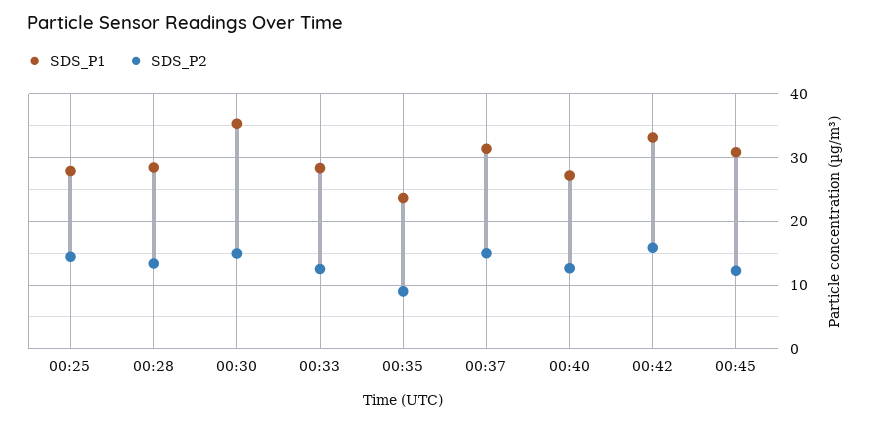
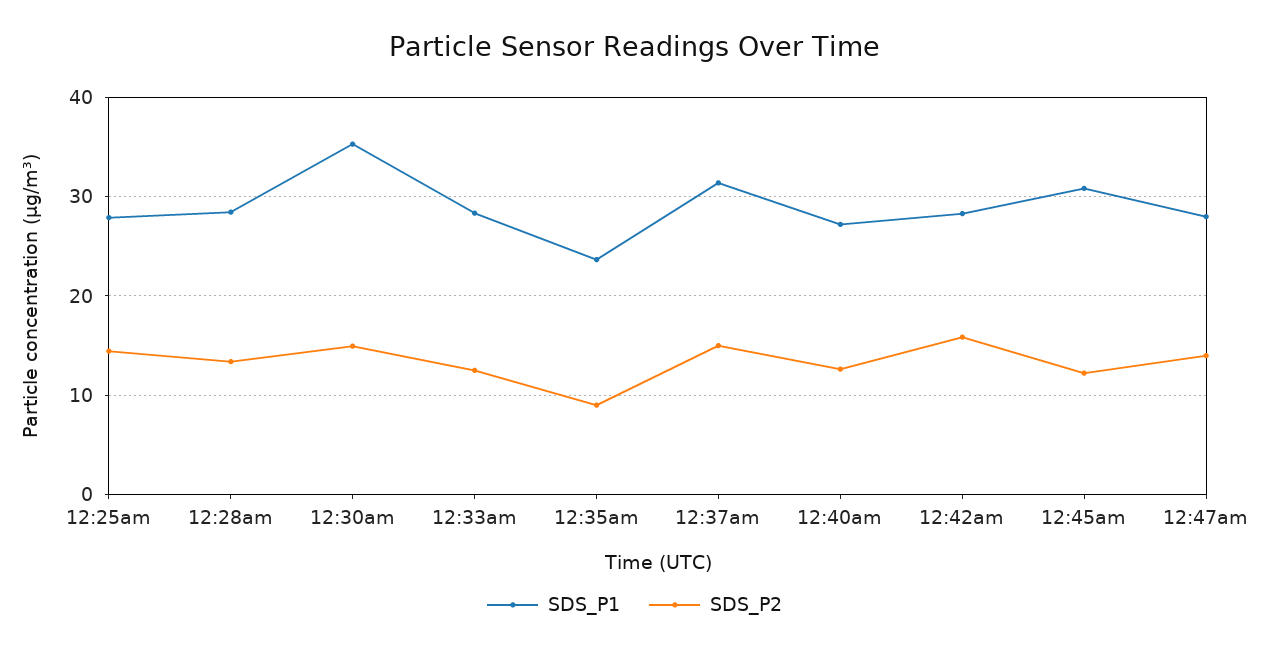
SDS_P1, 00:42: 33 -> 28
SDS_P1, 12:47am: none -> 28
SDS_P2, 12:47am: none -> 14

